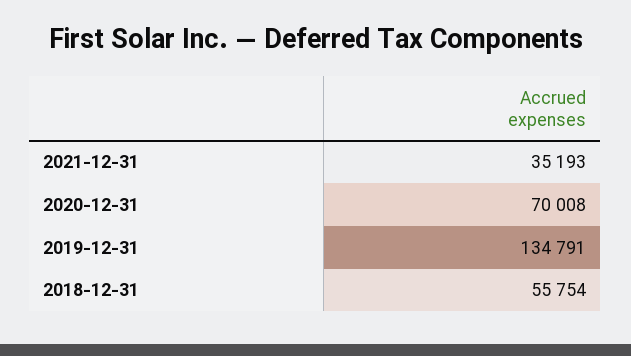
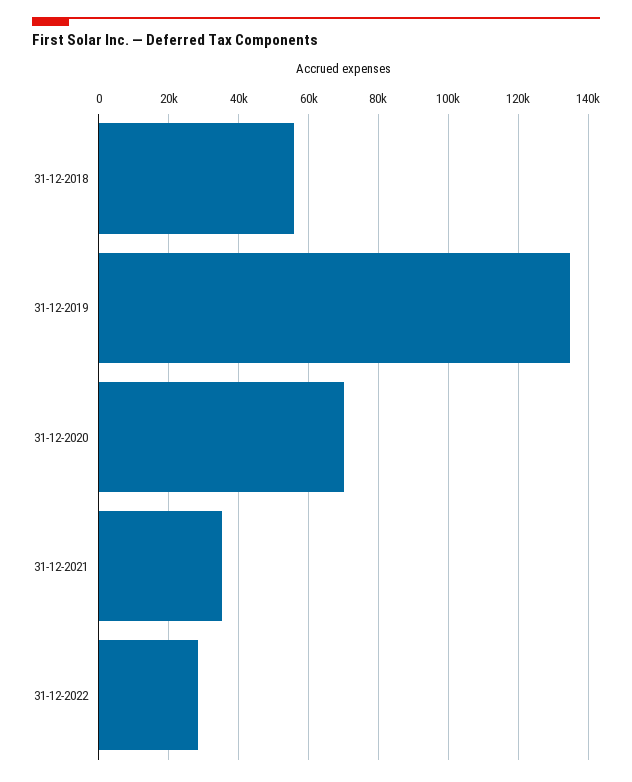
31-12-2022: none -> 28000

